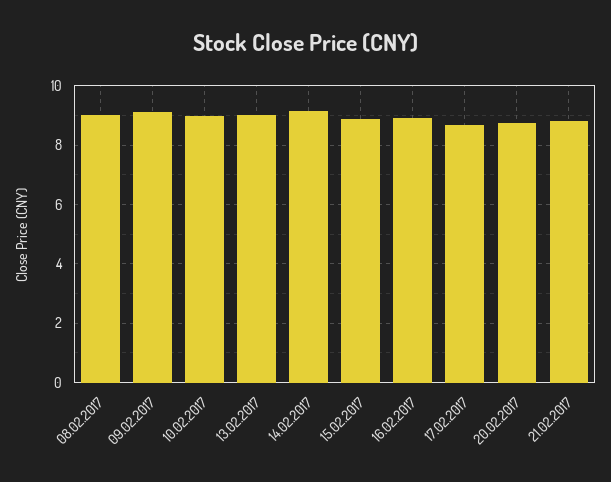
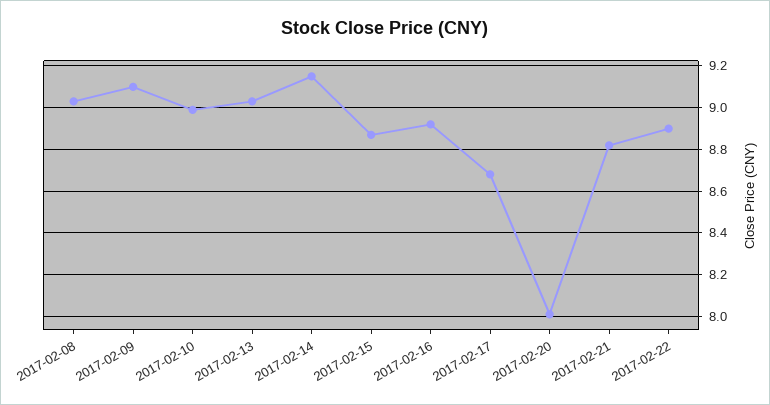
20.02.2017: 8.75 -> 8
2017-02-22: none -> 8.9

